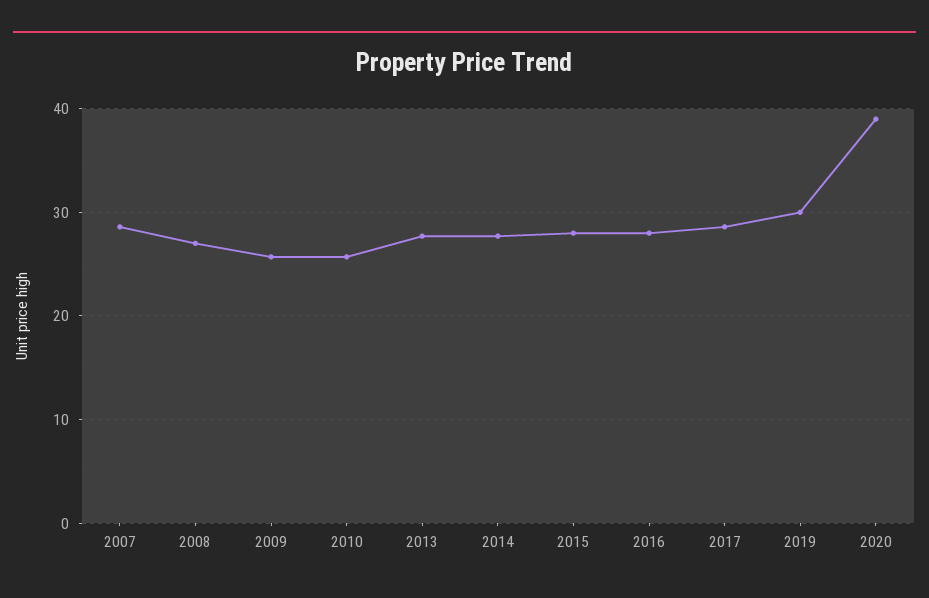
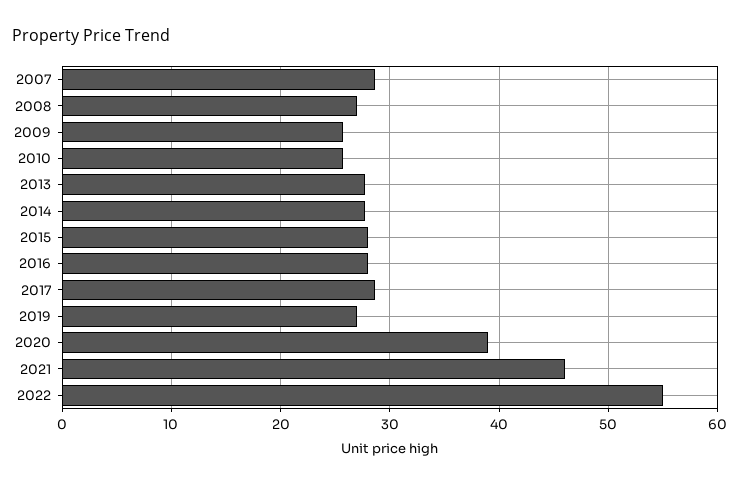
2019: 30 -> 27
2021: none -> 46
2022: none -> 55

